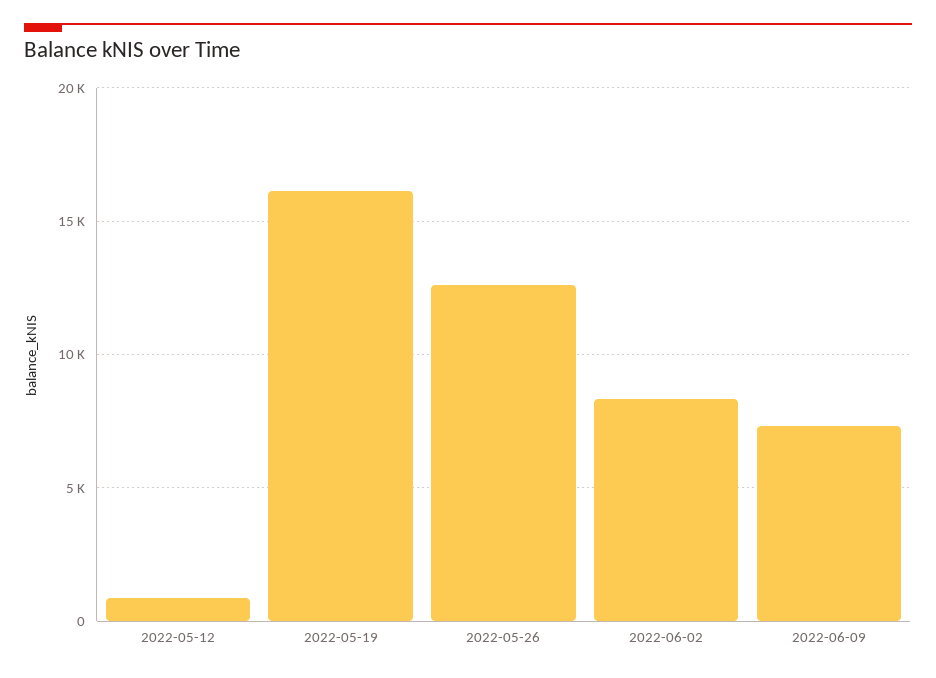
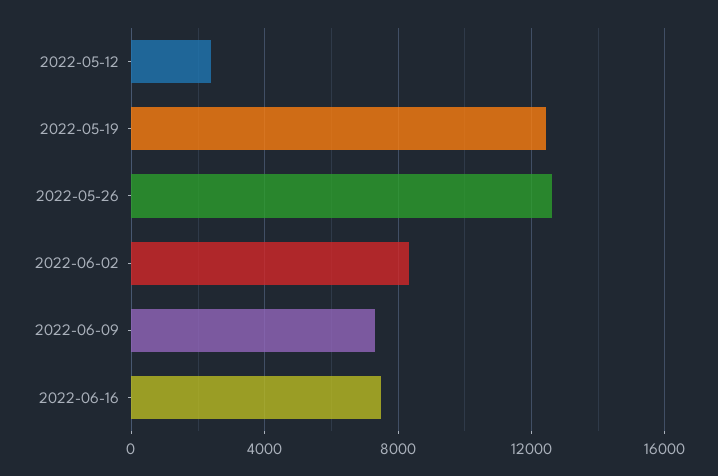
2022-05-12: 1000 -> 2500
2022-05-19: 16000 -> 12500
2022-06-16: none -> 7500

